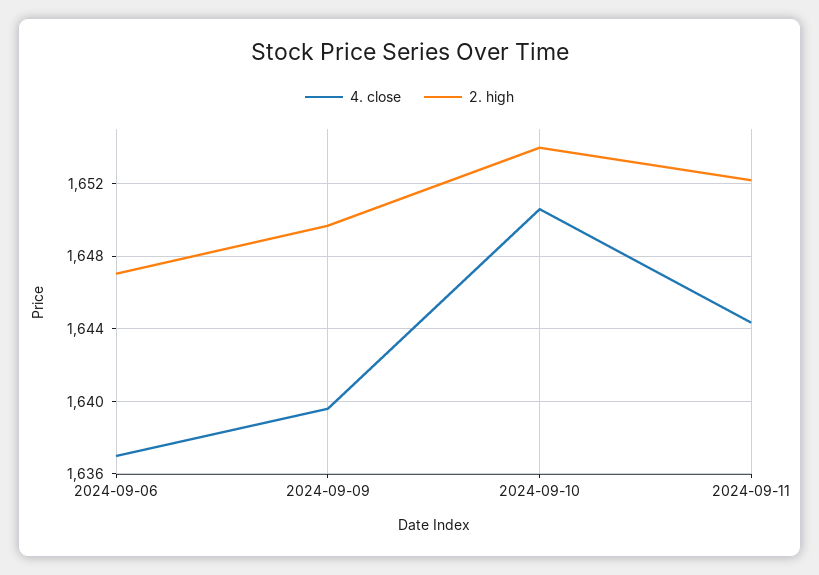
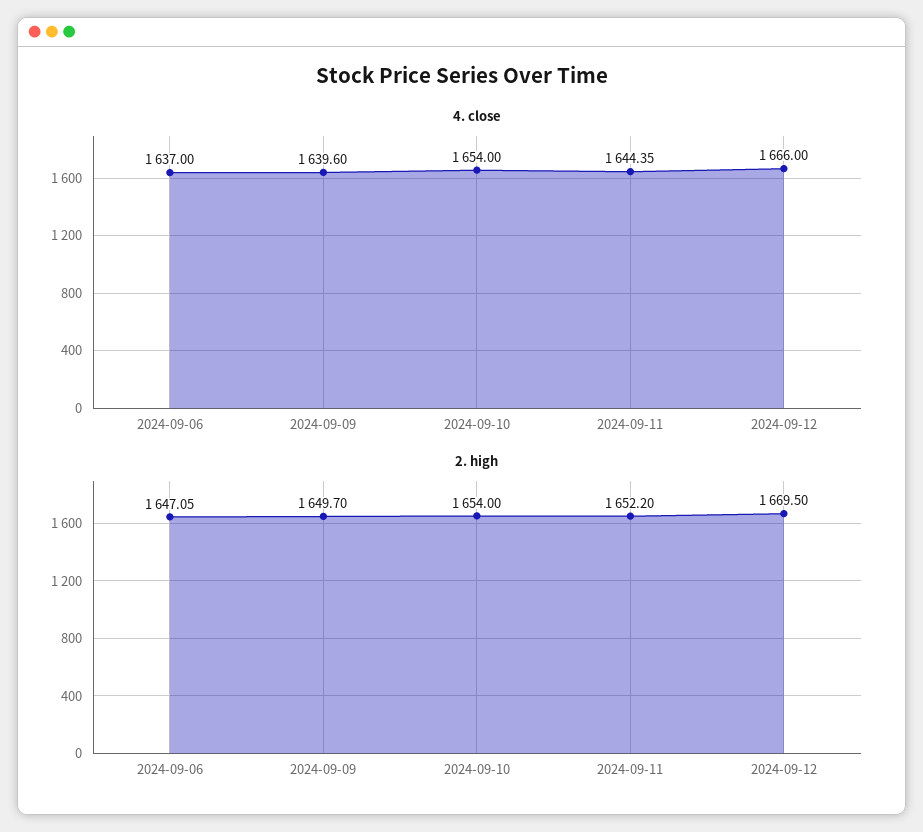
4. close, 2024-09-10: 1650.5 -> 1654
4. close, 2024-09-12: none -> 1666
2. high, 2024-09-12: none -> 1669.5

